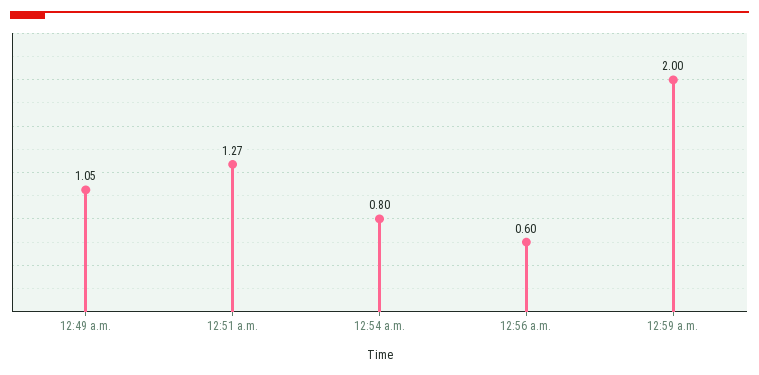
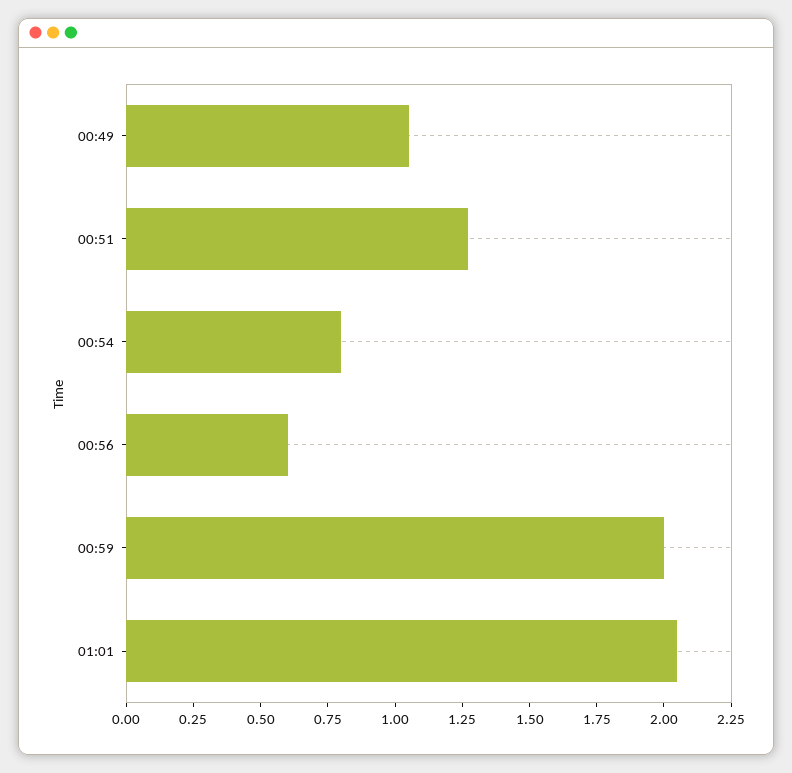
01:01: none -> 2.05

